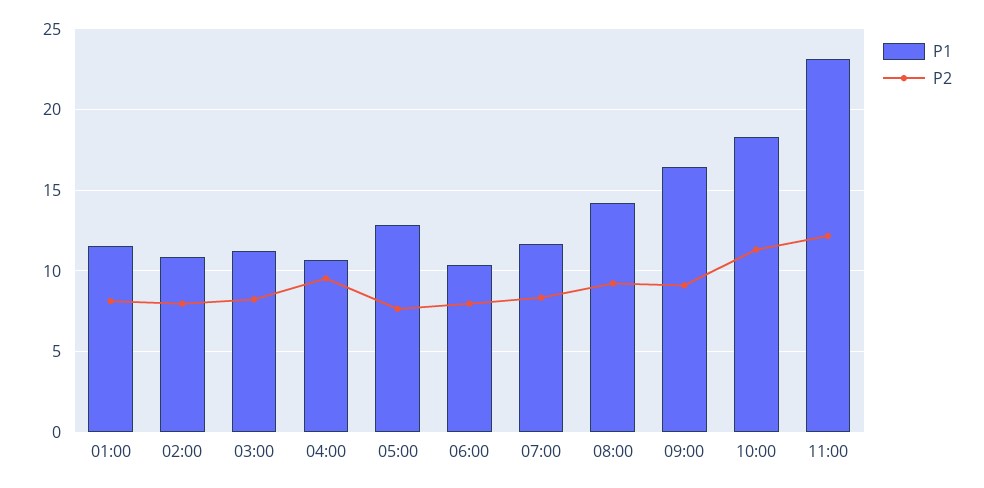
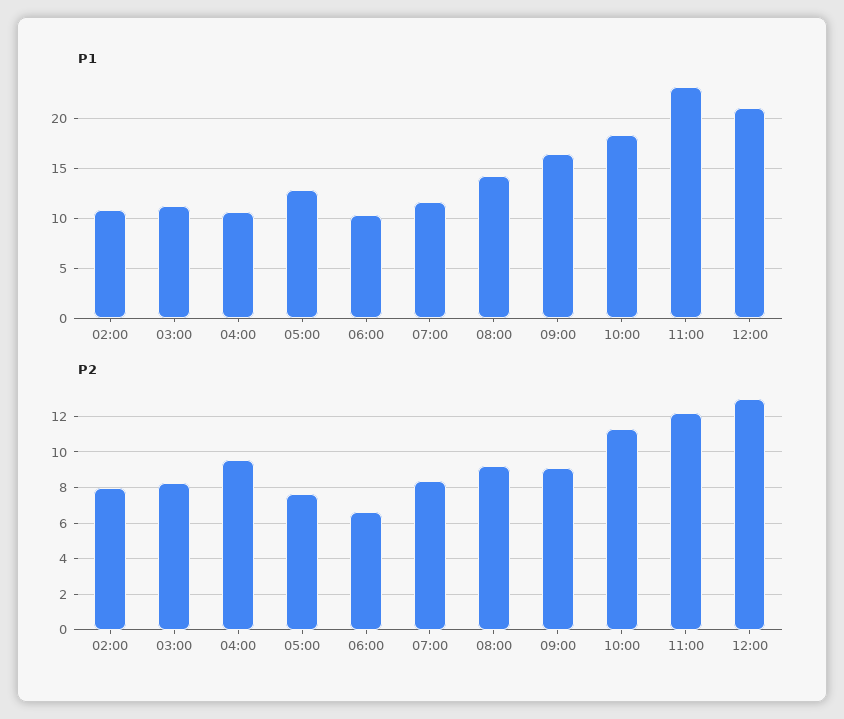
P1, 01:00: 11.5 -> none
P2, 01:00: 8 -> none
P2, 06:00: 8 -> 6.5
P1, 12:00: none -> 21
P2, 12:00: none -> 13

